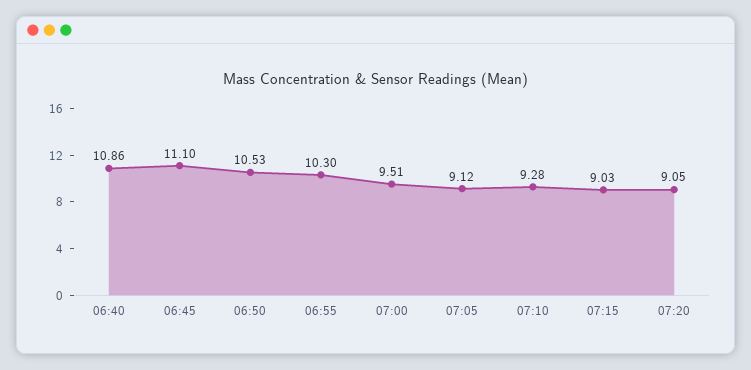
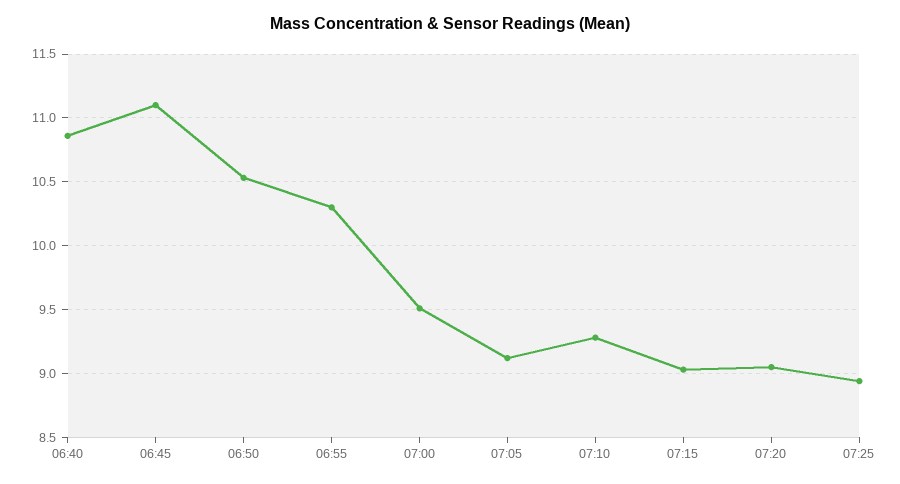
07:25: none -> 8.95

